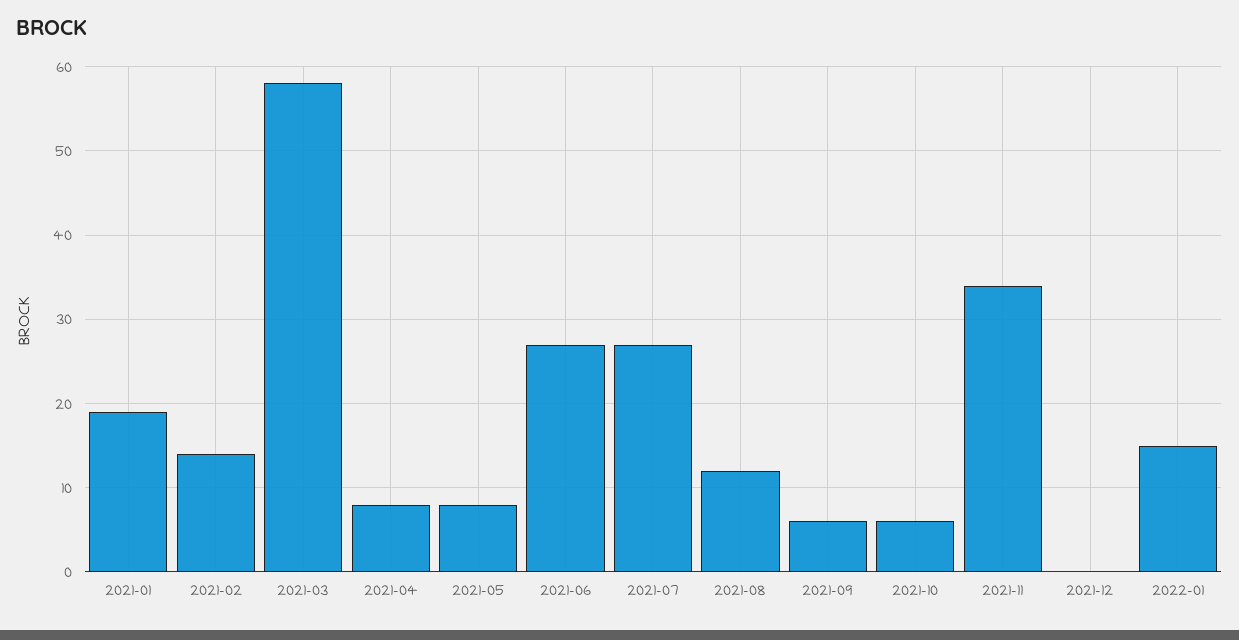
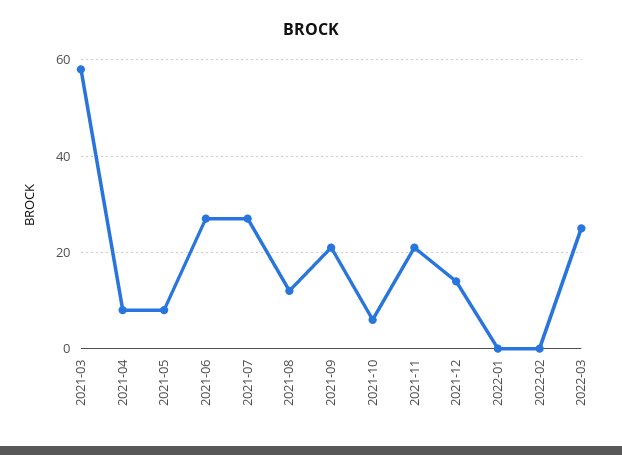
2021-01: 19 -> none
2021-02: 14 -> none
2021-09: 6 -> 20
2021-11: 34 -> 20
2021-12: 0 -> 15
2022-01: 15 -> 0
2022-02: none -> 0
2022-03: none -> 25

